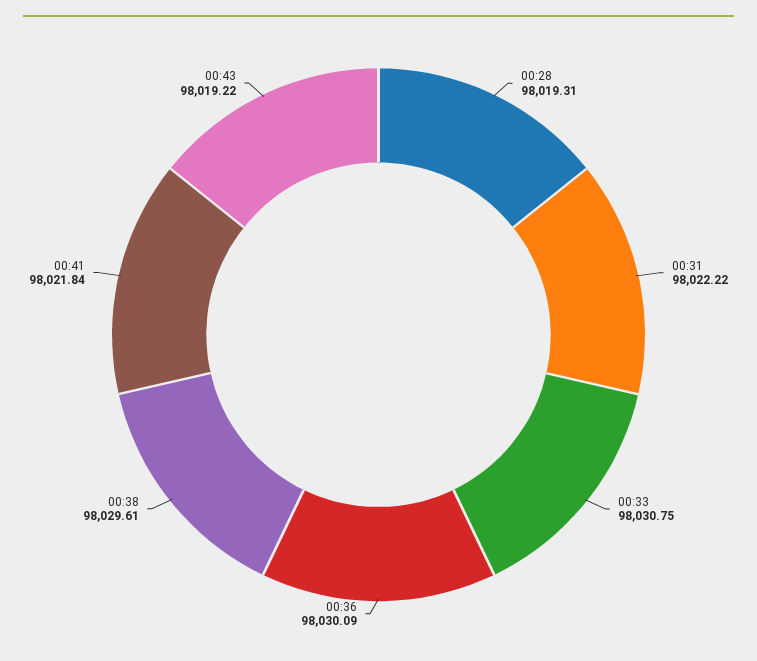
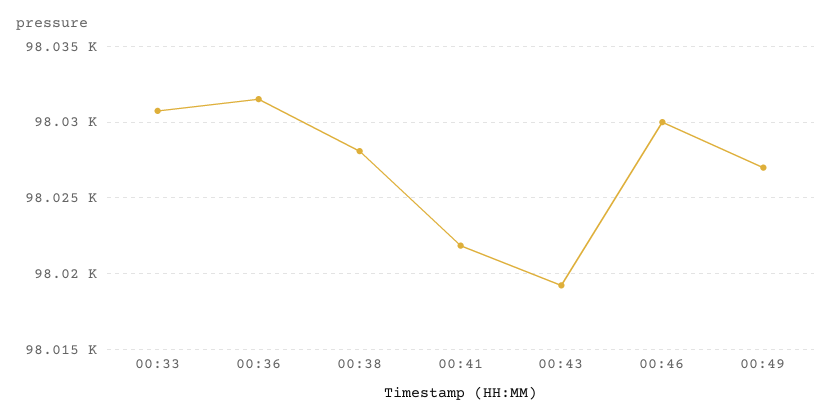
00:28: 98019.31 -> none
00:31: 98022.22 -> none
00:36: 98030.09 -> 98031.5
00:38: 98029.61 -> 98028
00:46: none -> 98030
00:49: none -> 98027

